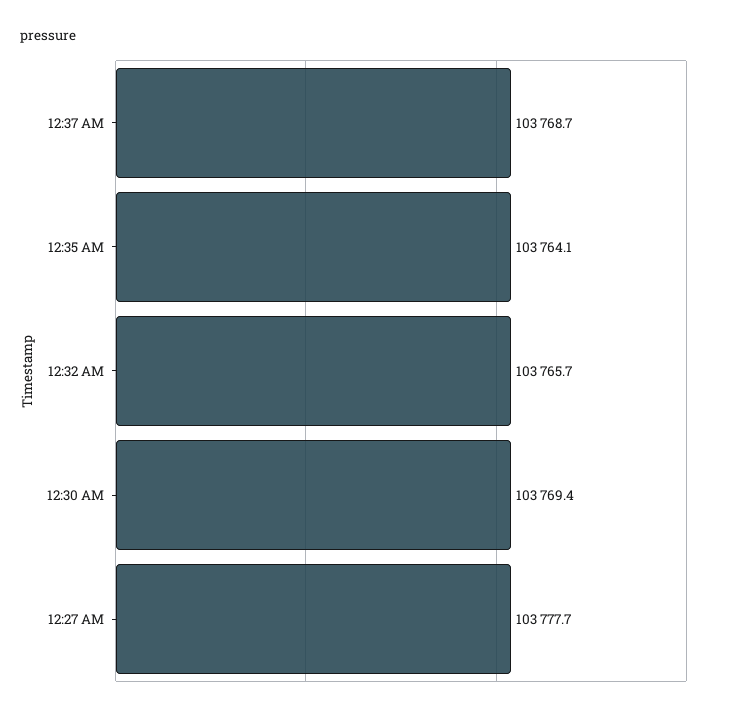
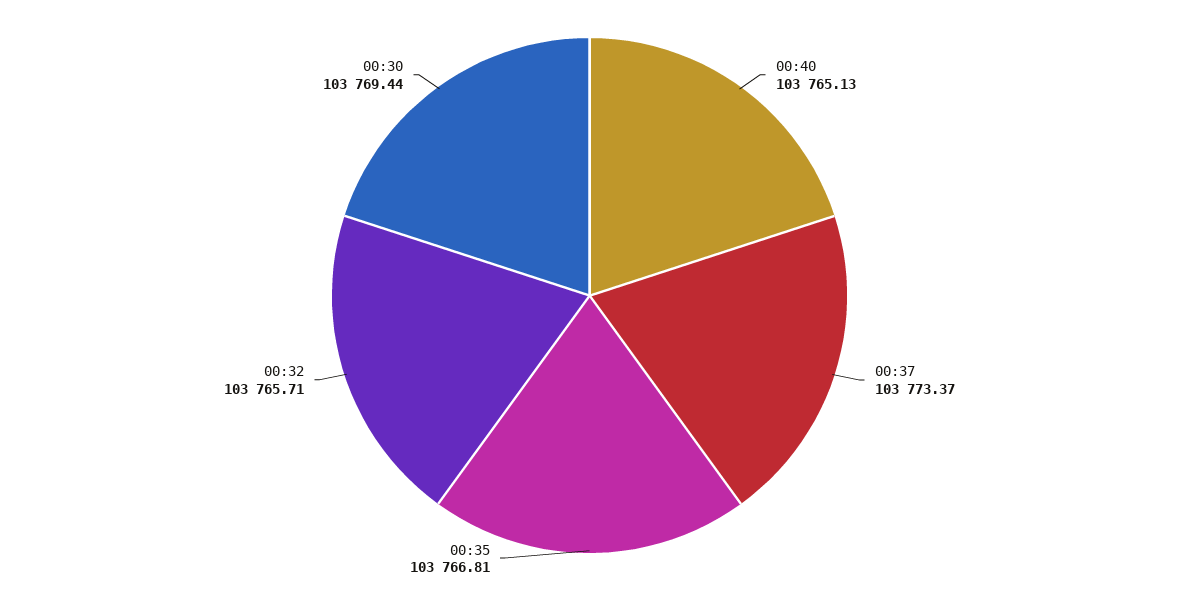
12:37 AM: 103768.7 -> 103773.37
12:35 AM: 103764.1 -> 103766.81
12:27 AM: 103777.7 -> none
00:40: none -> 103765.13

